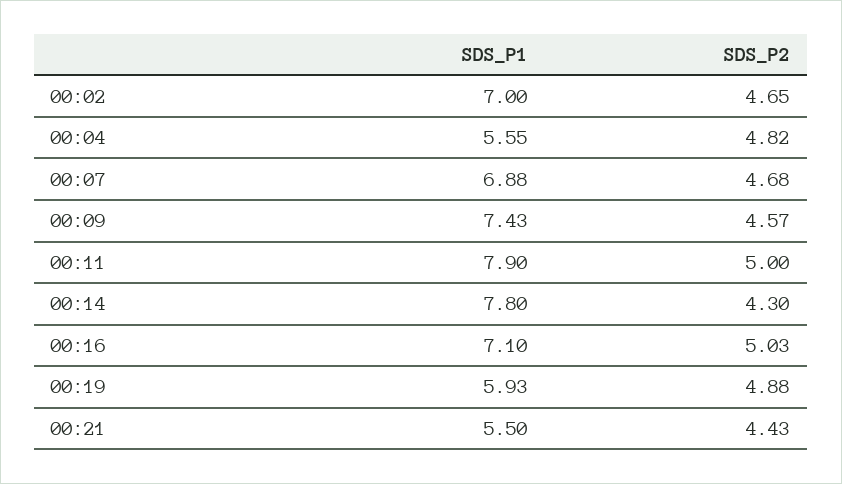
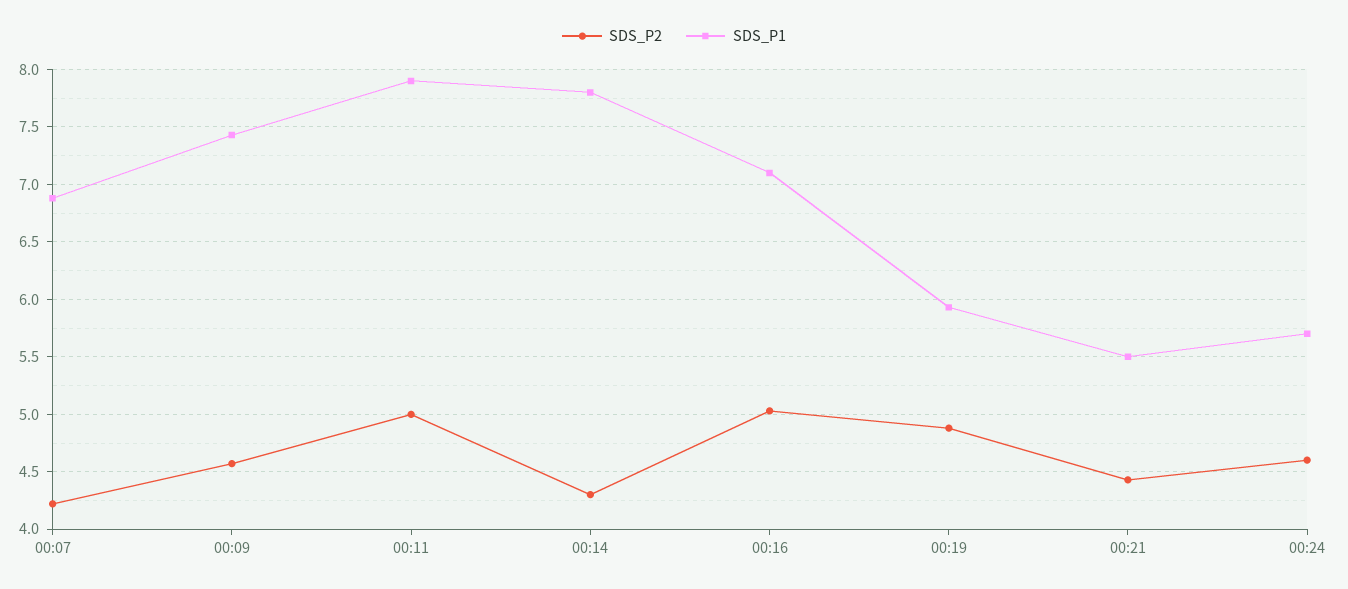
SDS_P1, 00:02: 7 -> none
SDS_P2, 00:02: 4.65 -> none
SDS_P1, 00:04: 5.55 -> none
SDS_P2, 00:04: 4.82 -> none
SDS_P2, 00:07: 4.68 -> 4.2
SDS_P2, 00:24: none -> 4.6
SDS_P1, 00:24: none -> 5.7

